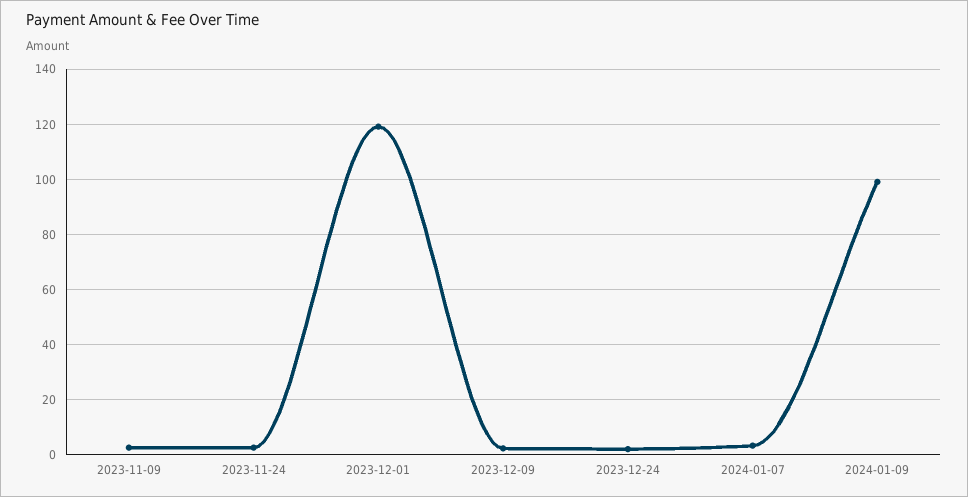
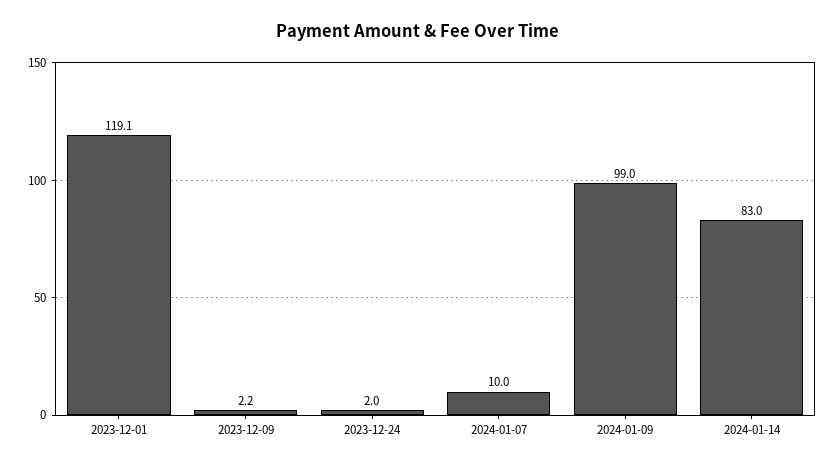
2023-11-09: 2.5 -> none
2023-11-24: 2.5 -> none
2024-01-07: 2.5 -> 10
2024-01-14: none -> 83

